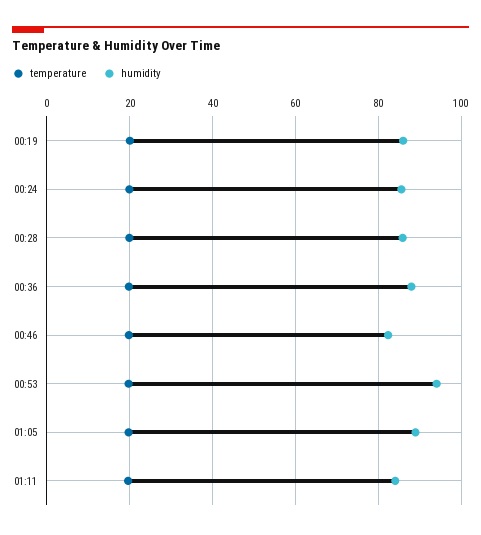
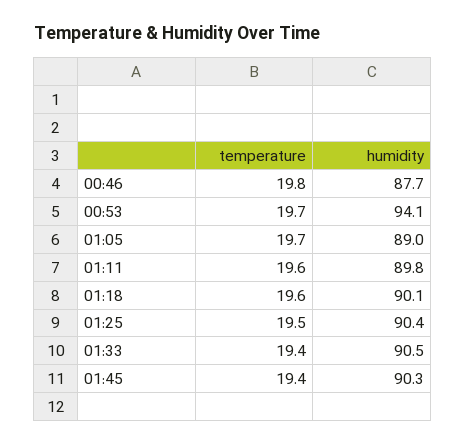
temperature, 00:19: 20 -> none
humidity, 00:19: 86 -> none
temperature, 00:24: 20 -> none
humidity, 00:24: 86 -> none
temperature, 00:28: 20 -> none
humidity, 00:28: 86 -> none
temperature, 00:36: 20 -> none
humidity, 00:36: 88 -> none
humidity, 00:46: 82 -> 87.7
humidity, 01:11: 84 -> 89.8
temperature, 01:18: none -> 19.6
humidity, 01:18: none -> 90.1
temperature, 01:25: none -> 19.5
humidity, 01:25: none -> 90.4
temperature, 01:33: none -> 19.4
humidity, 01:33: none -> 90.5
temperature, 01:45: none -> 19.4
humidity, 01:45: none -> 90.3

